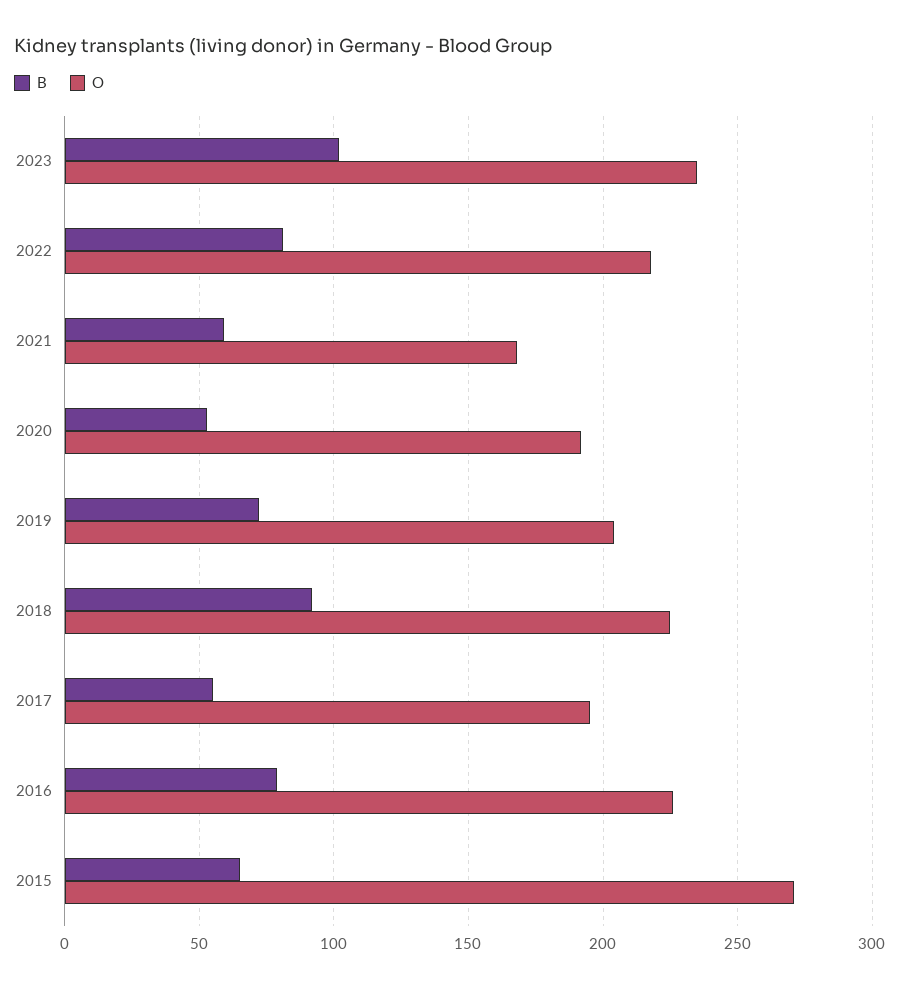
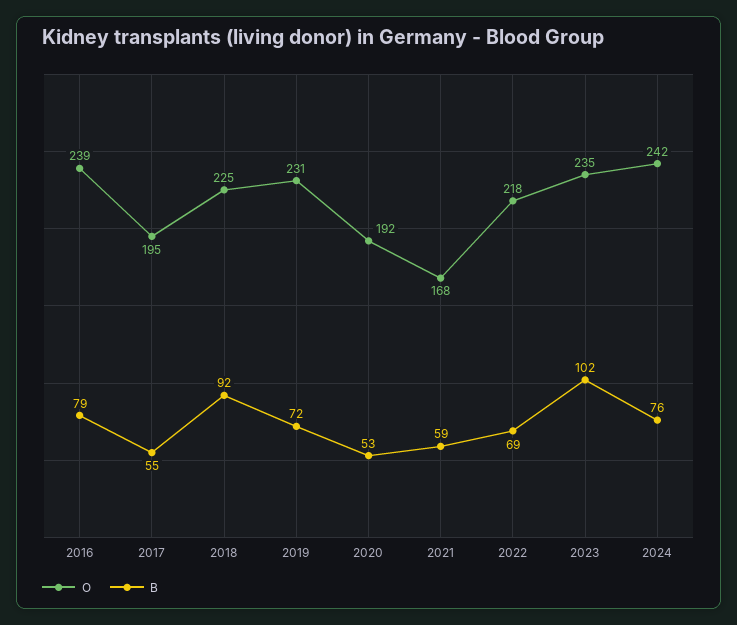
B, 2022: 80 -> 69
O, 2019: 205 -> 231
O, 2016: 225 -> 239
B, 2015: 65 -> none
O, 2015: 270 -> none
O, 2024: none -> 242
B, 2024: none -> 76

